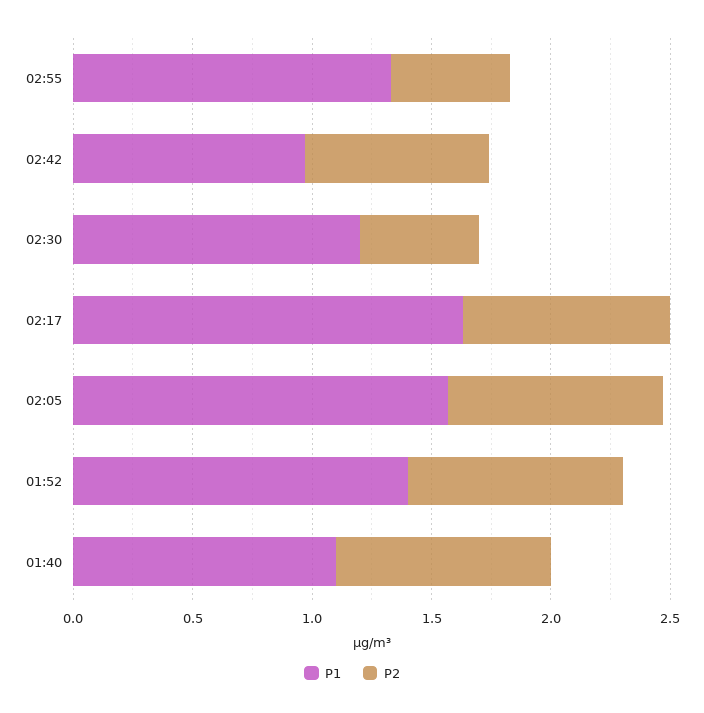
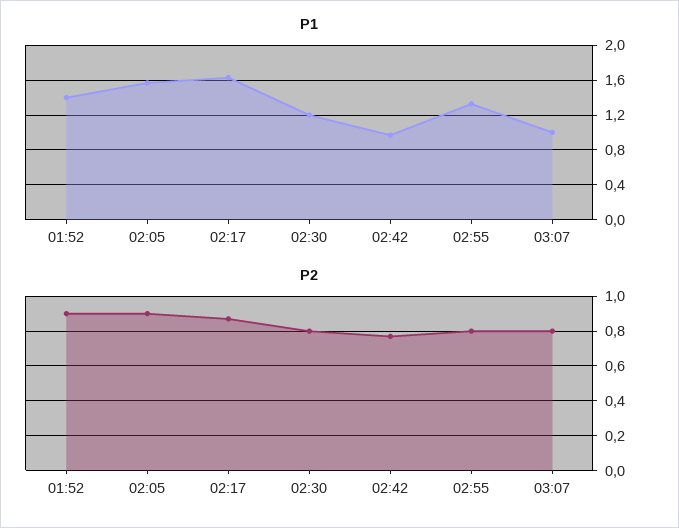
P2, 02:55: 0.5 -> 0.8
P2, 02:30: 0.5 -> 0.8
P1, 01:40: 1.1 -> none
P2, 01:40: 0.9 -> none
P1, 03:07: none -> 1
P2, 03:07: none -> 0.8

